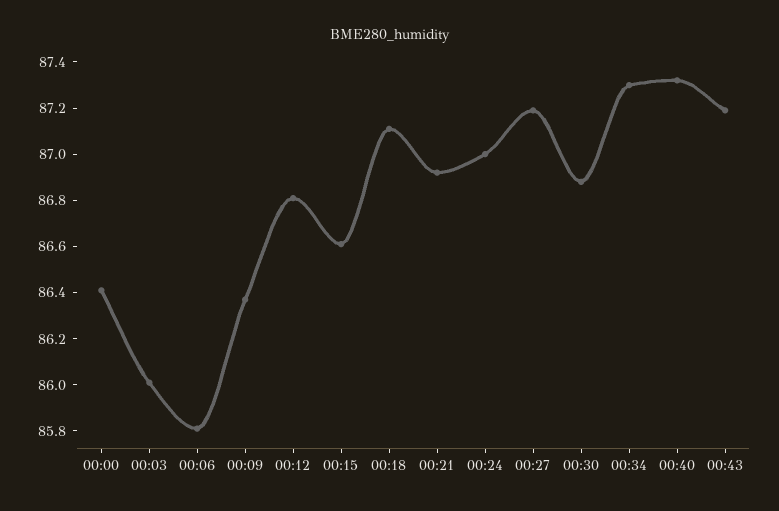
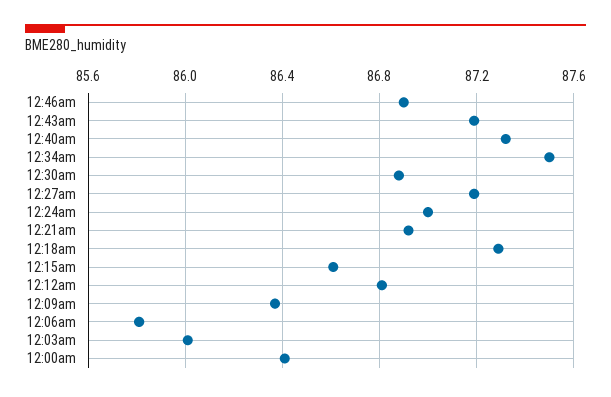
00:18: 87.1 -> 87.3
00:34: 87.3 -> 87.5
12:46am: none -> 86.9

